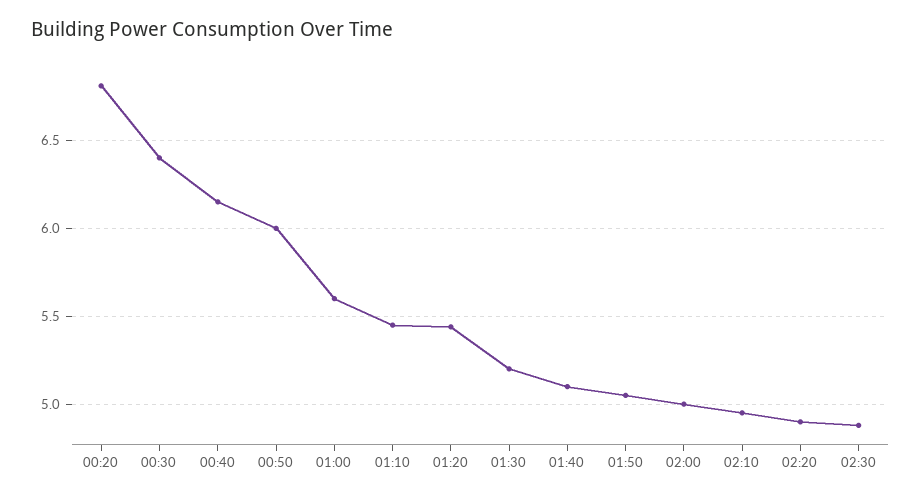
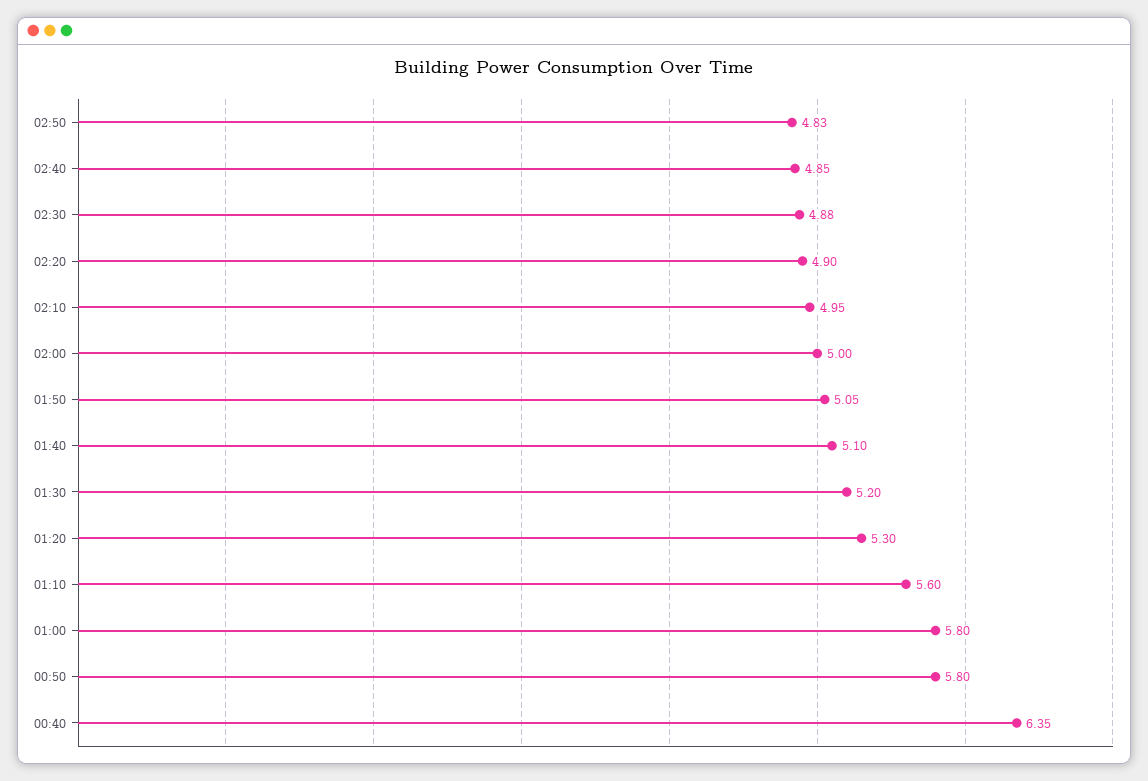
00:20: 6.8 -> none
00:30: 6.4 -> none
00:40: 6.15 -> 6.35
00:50: 6 -> 5.8
01:00: 5.6 -> 5.8
01:10: 5.45 -> 5.6
01:20: 5.45 -> 5.3
02:50: none -> 4.83
02:40: none -> 4.85

